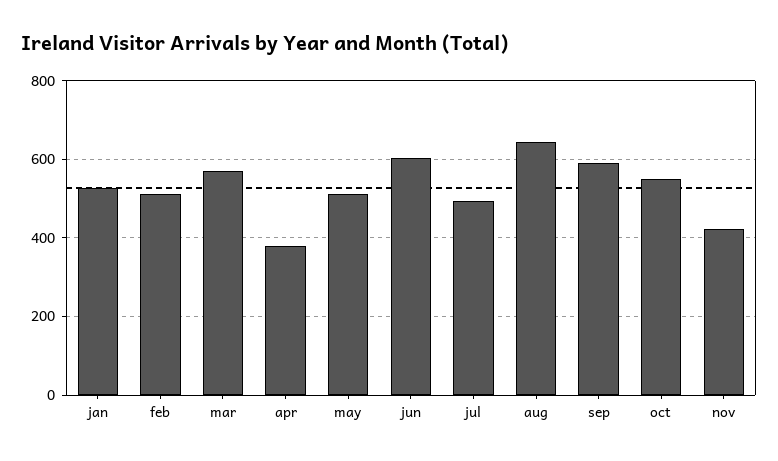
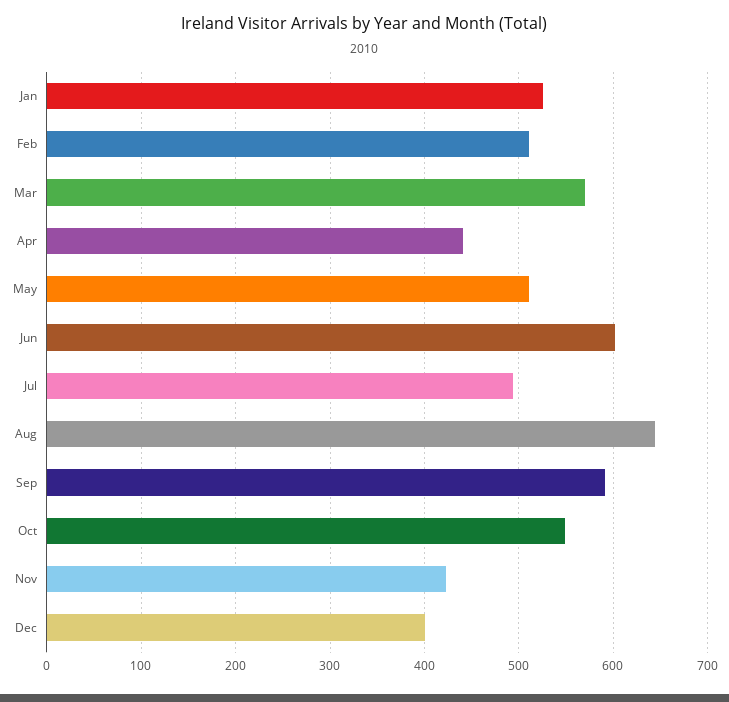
apr: 380 -> 440
Dec: none -> 400

